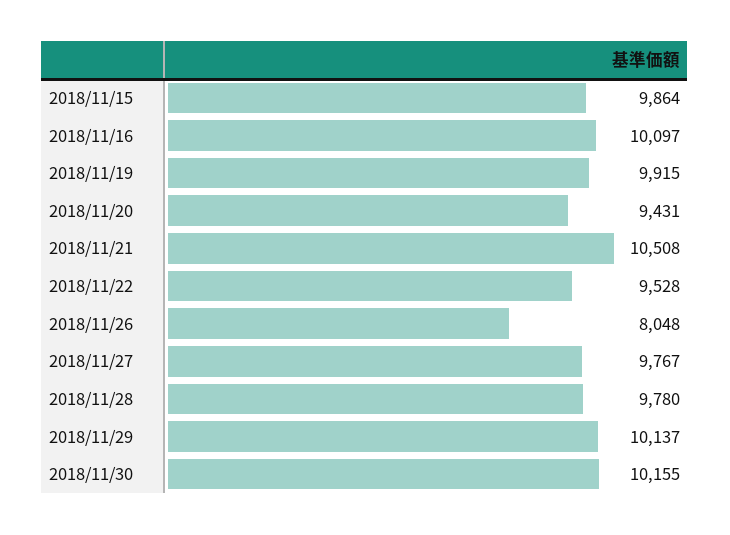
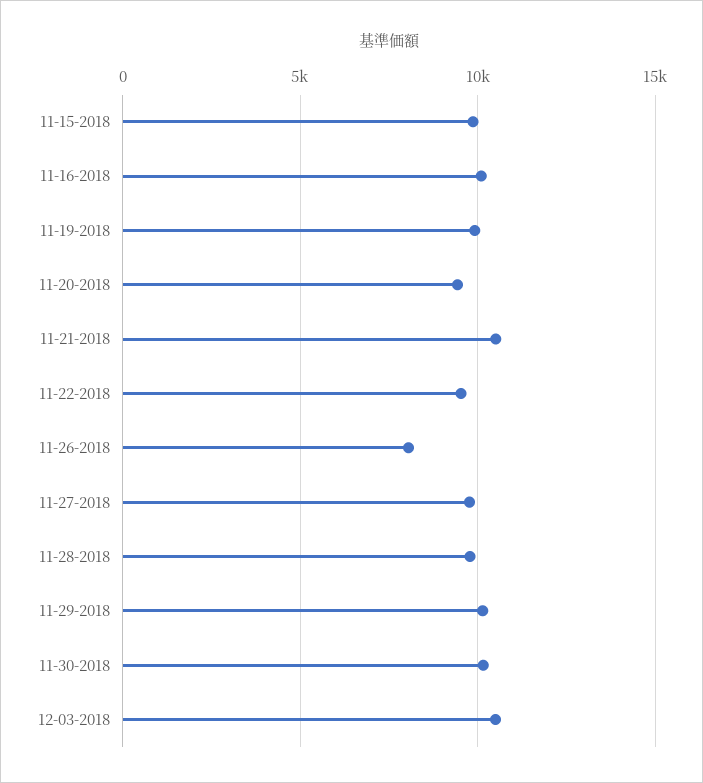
12-03-2018: none -> 10500

